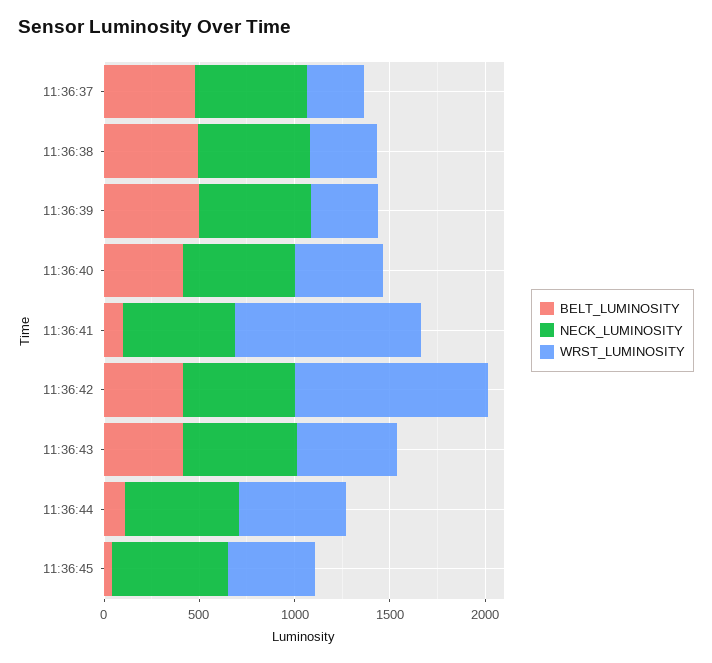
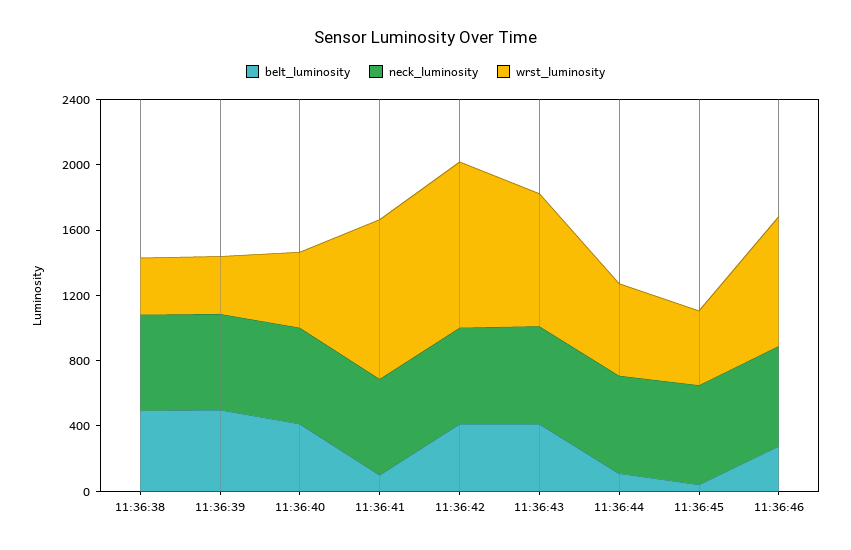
BELT_LUMINOSITY, 11:36:37: 500 -> none
NECK_LUMINOSITY, 11:36:37: 600 -> none
WRST_LUMINOSITY, 11:36:37: 300 -> none
WRST_LUMINOSITY, 11:36:43: 500 -> 800
BELT_LUMINOSITY, 11:36:46: none -> 300
NECK_LUMINOSITY, 11:36:46: none -> 600
WRST_LUMINOSITY, 11:36:46: none -> 800

